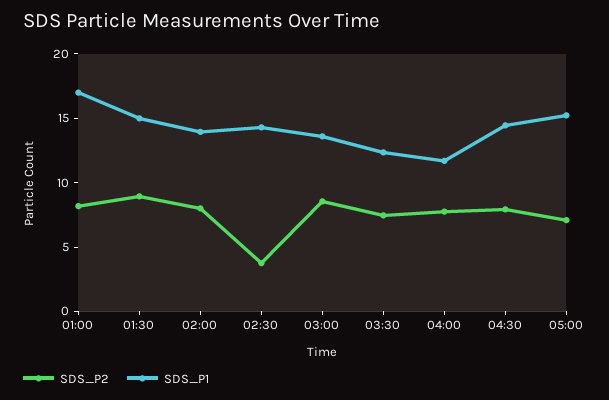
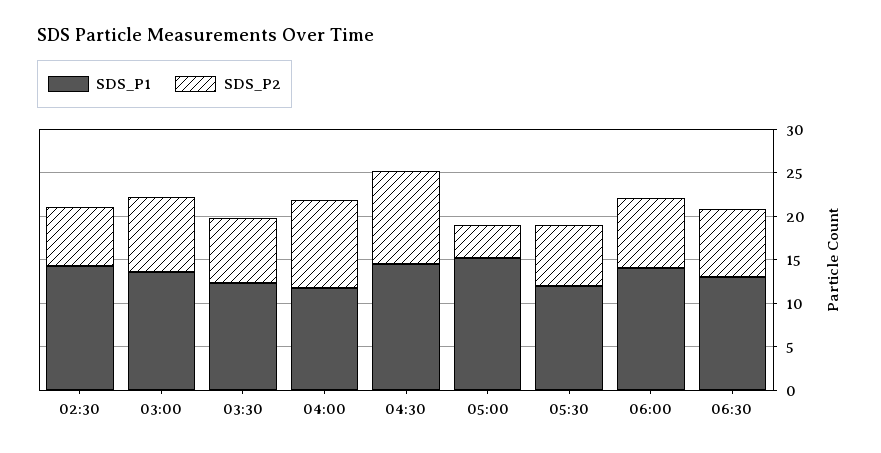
SDS_P2, 01:00: 8 -> none
SDS_P1, 01:00: 17 -> none
SDS_P2, 01:30: 9 -> none
SDS_P1, 01:30: 15 -> none
SDS_P2, 02:00: 8 -> none
SDS_P1, 02:00: 14 -> none
SDS_P2, 02:30: 4 -> 7
SDS_P2, 04:00: 8 -> 10
SDS_P2, 04:30: 8 -> 11
SDS_P2, 05:00: 7 -> 4
SDS_P1, 05:30: none -> 12
SDS_P2, 05:30: none -> 7
SDS_P1, 06:00: none -> 14
SDS_P2, 06:00: none -> 8
SDS_P1, 06:30: none -> 13
SDS_P2, 06:30: none -> 8

